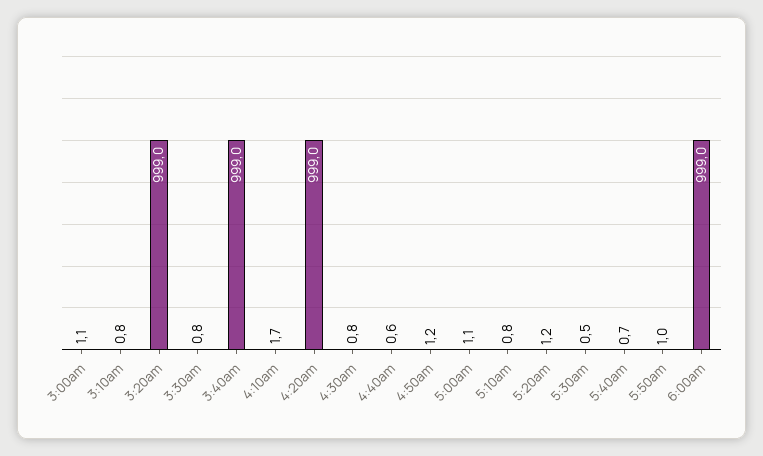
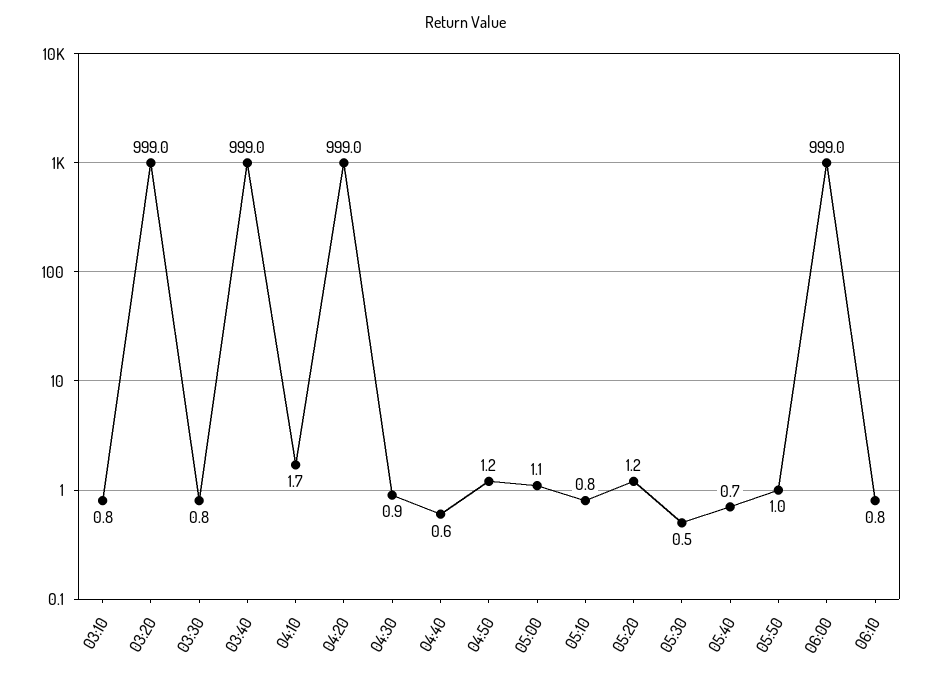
3:00am: 1.1 -> none
4:30am: 0.8 -> 0.9
06:10: none -> 0.8

